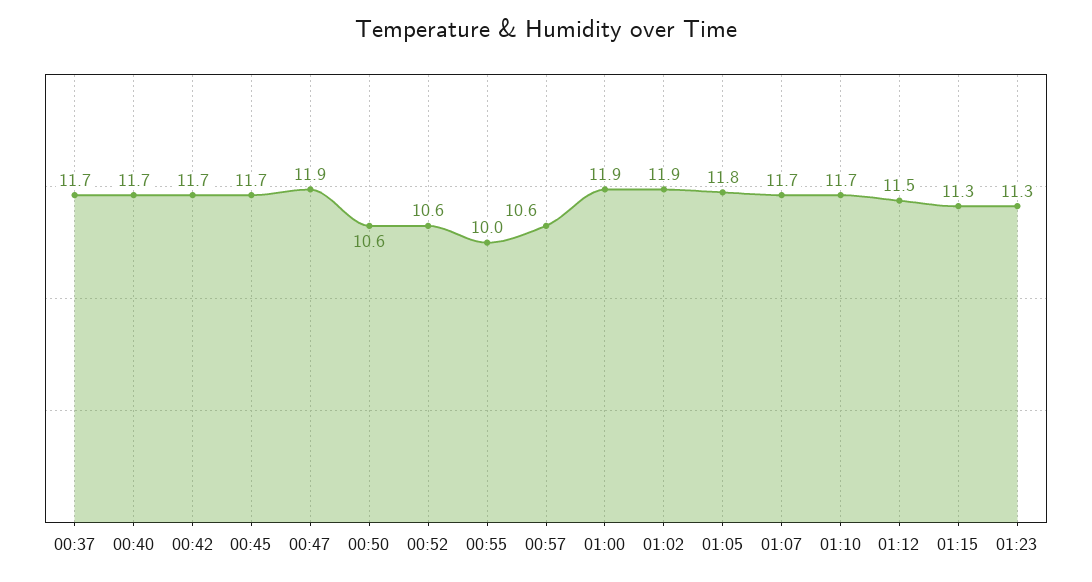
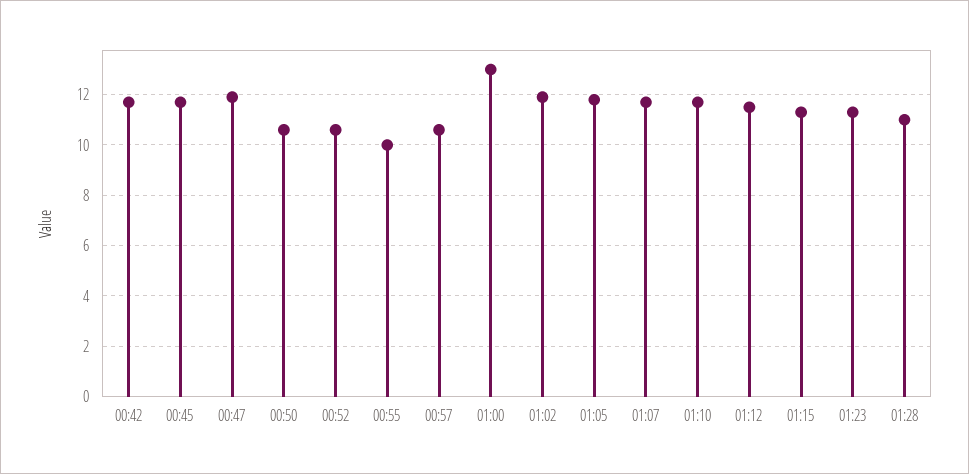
00:37: 11.7 -> none
00:40: 11.7 -> none
01:00: 11.9 -> 13
01:28: none -> 11

